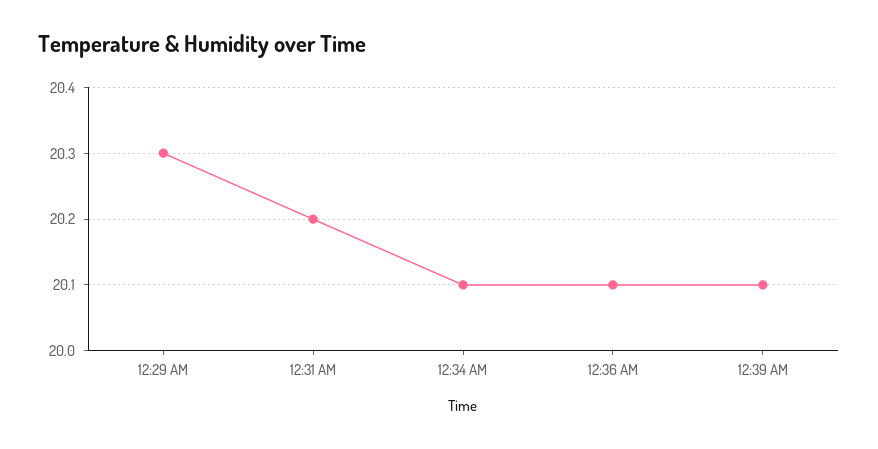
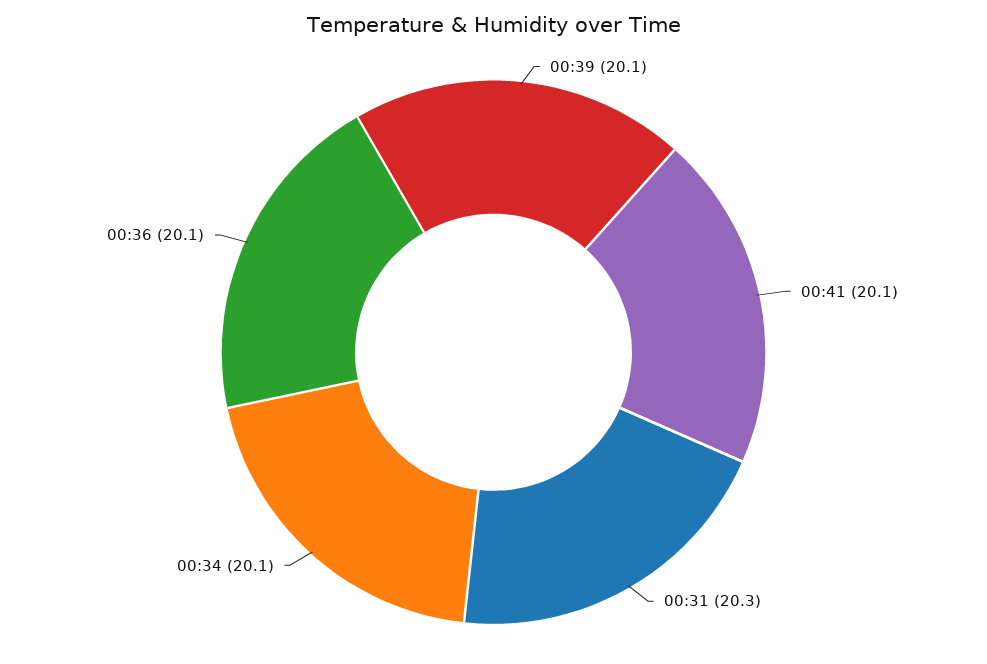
12:29 AM: 20.3 -> none
12:31 AM: 20.2 -> 20.3
00:41: none -> 20.1

